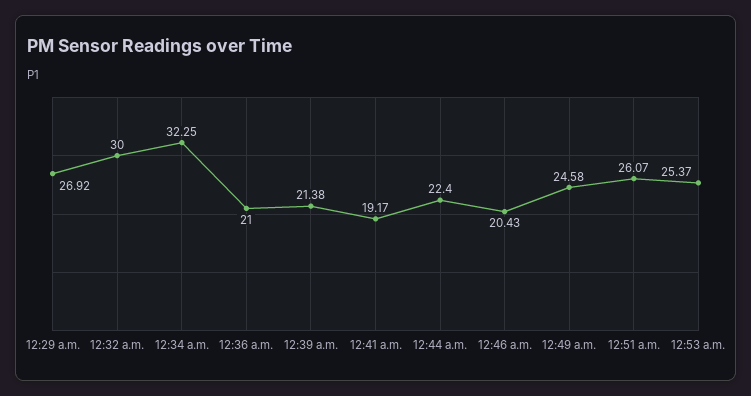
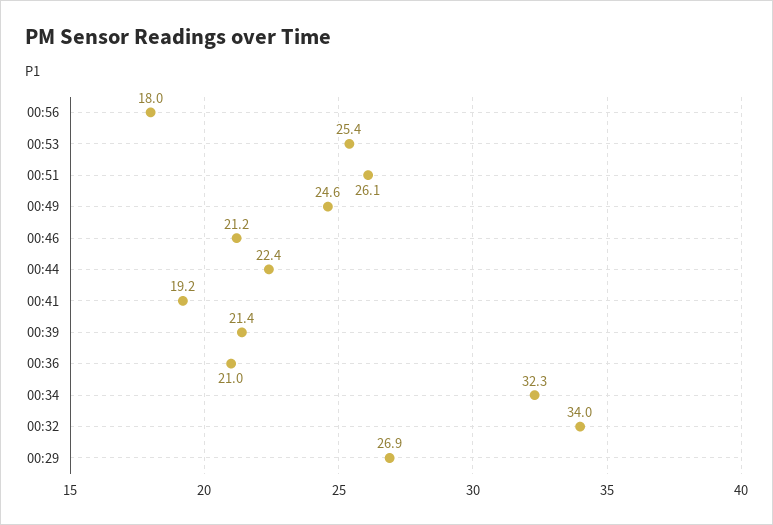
12:32 a.m.: 30 -> 34
12:46 a.m.: 20.43 -> 21.2
00:56: none -> 18

